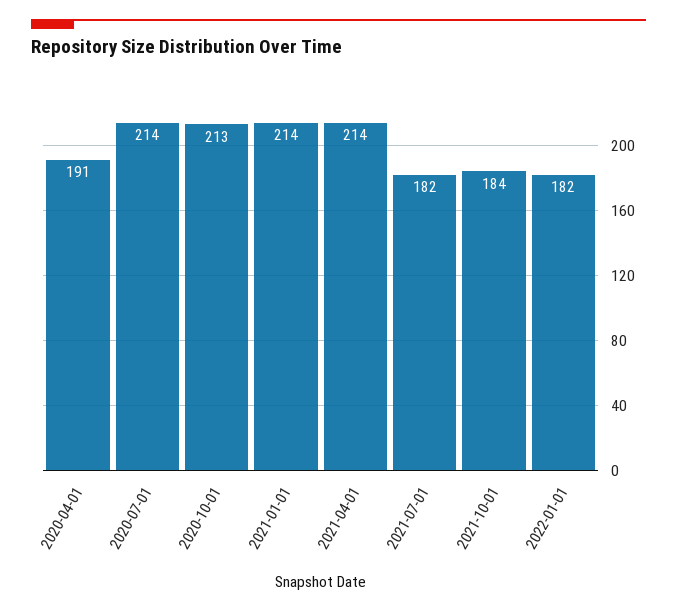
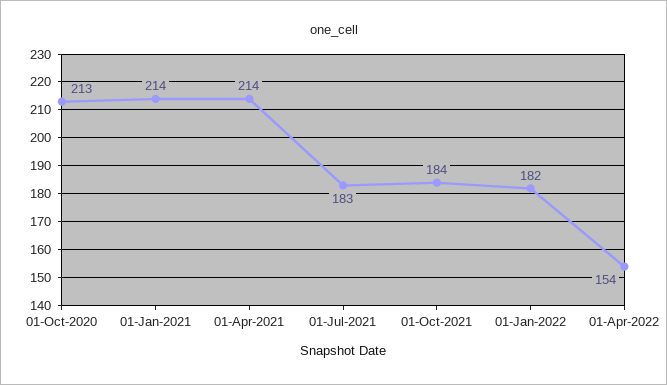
2020-04-01: 191 -> none
2020-07-01: 214 -> none
2021-07-01: 182 -> 183
01-Apr-2022: none -> 154

